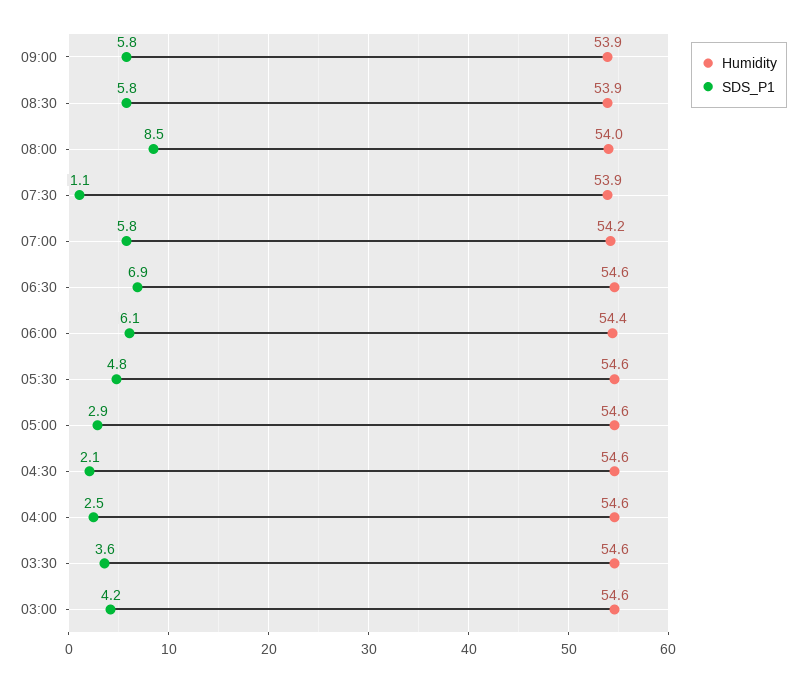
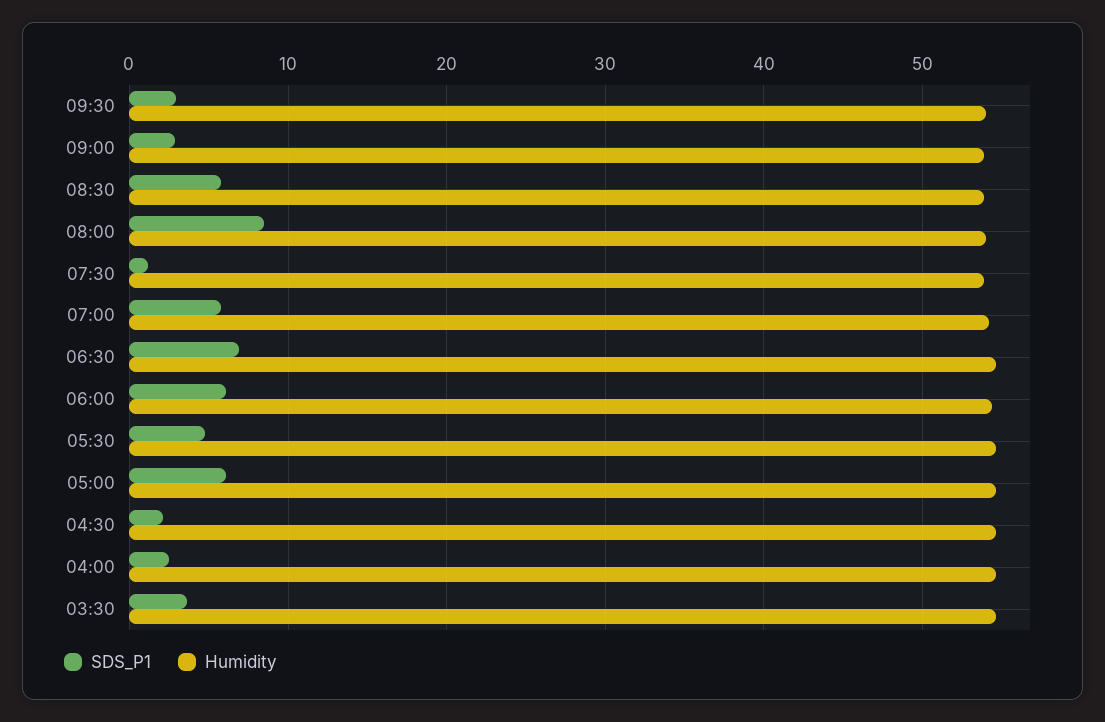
SDS_P1, 09:00: 5.8 -> 3
SDS_P1, 05:00: 2.9 -> 6
Humidity, 03:00: 54.6 -> none
SDS_P1, 03:00: 4.2 -> none
SDS_P1, 09:30: none -> 3
Humidity, 09:30: none -> 54

